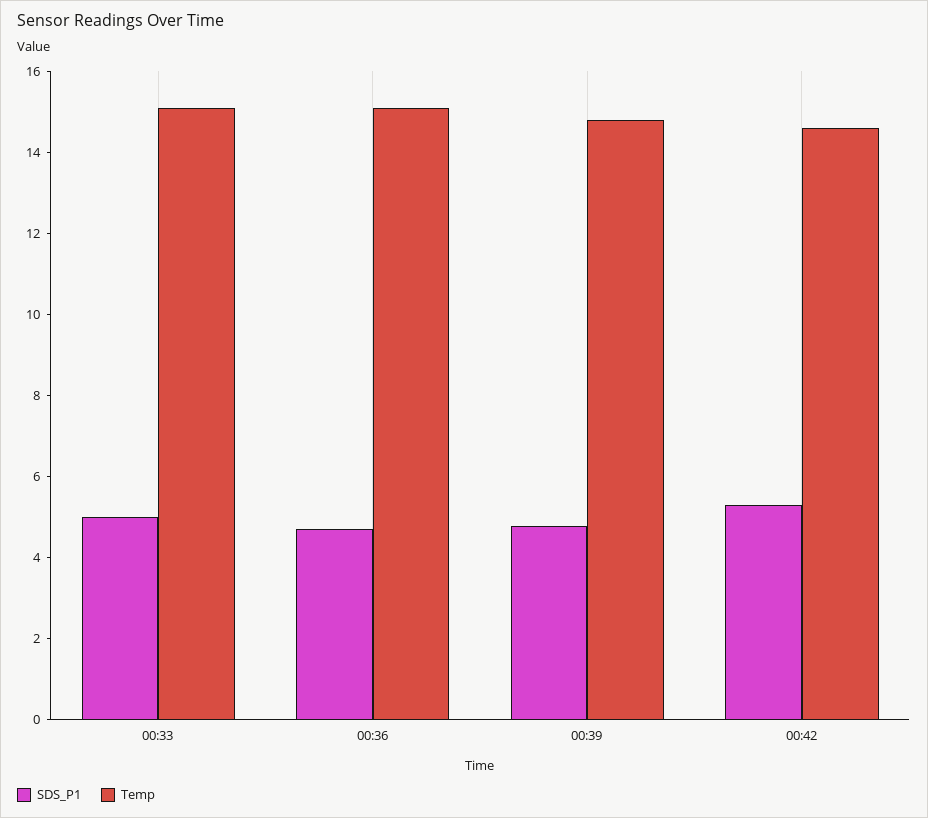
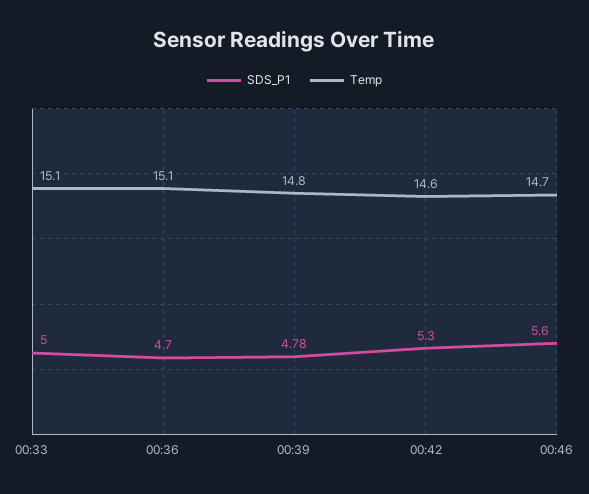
SDS_P1, 00:46: none -> 5.6
Temp, 00:46: none -> 14.7

